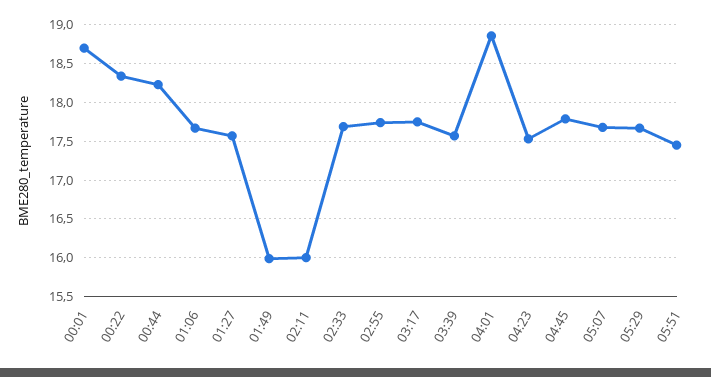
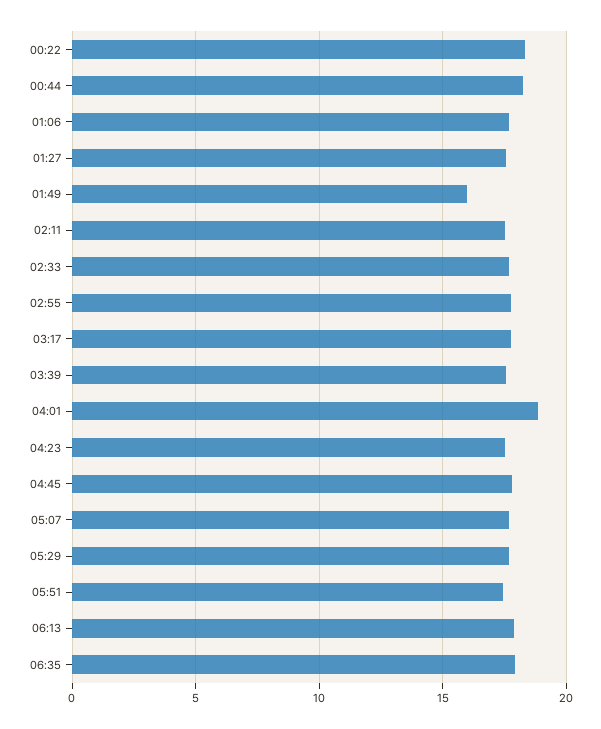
00:01: 18.7 -> none
02:11: 16 -> 17.5
06:13: none -> 18
06:35: none -> 18

